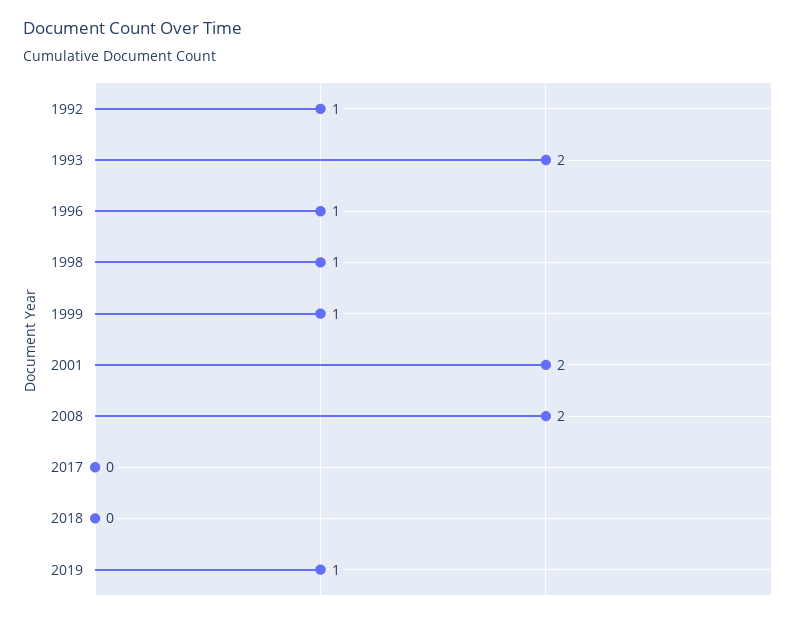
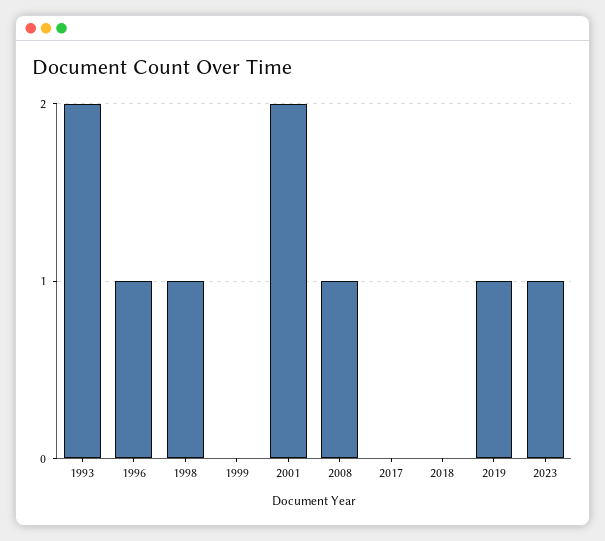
1992: 1 -> none
1999: 1 -> 0
2008: 2 -> 1
2023: none -> 1

